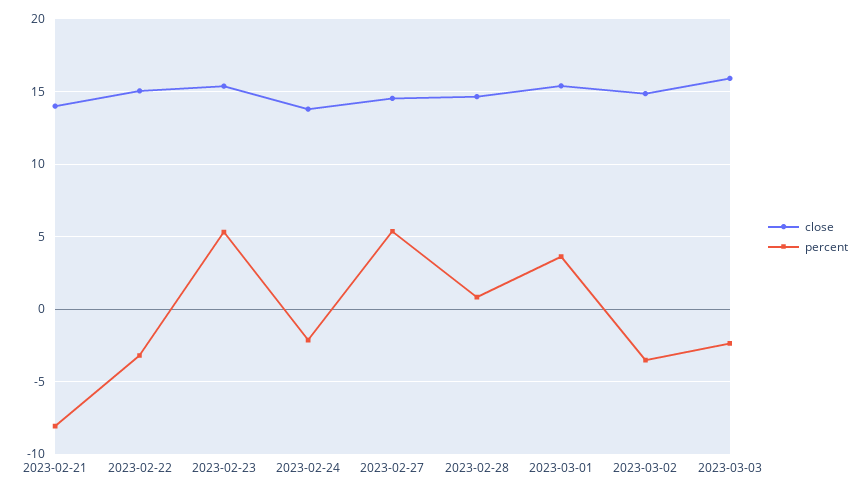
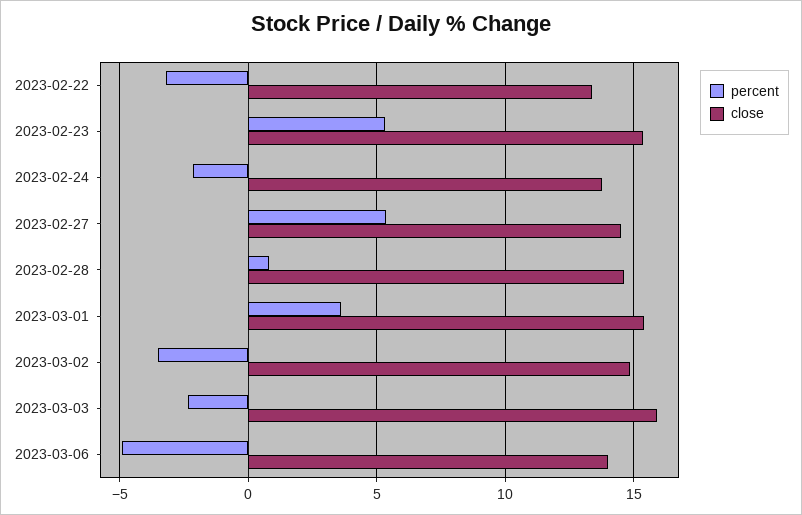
close, 2023-02-21: 14 -> none
percent, 2023-02-21: -8 -> none
close, 2023-02-22: 15 -> 13.5
percent, 2023-03-06: none -> -5
close, 2023-03-06: none -> 14

